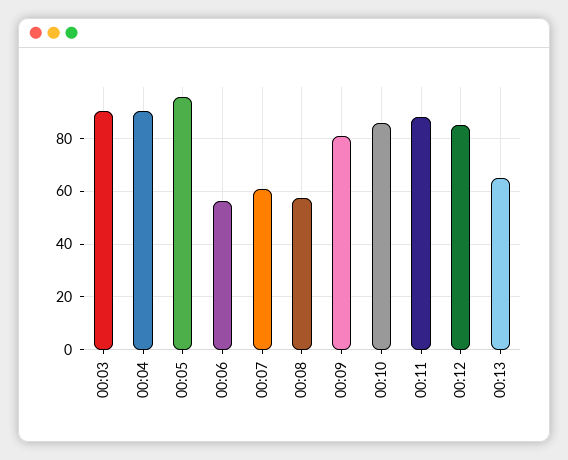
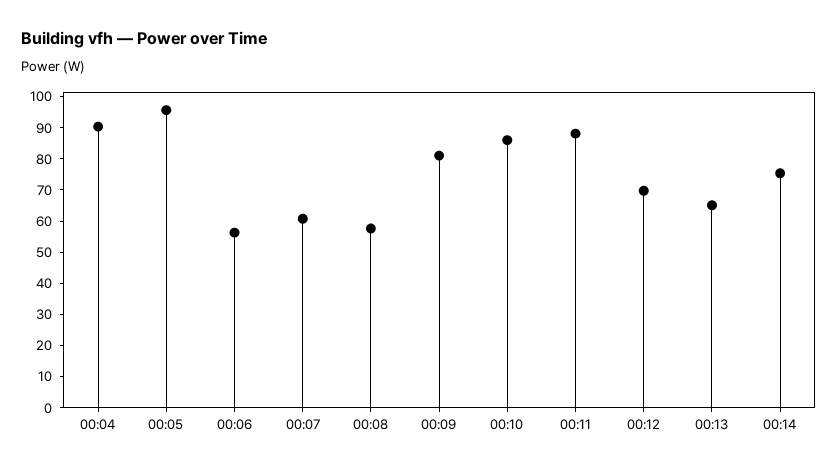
00:03: 90 -> none
00:12: 85 -> 70
00:14: none -> 75

